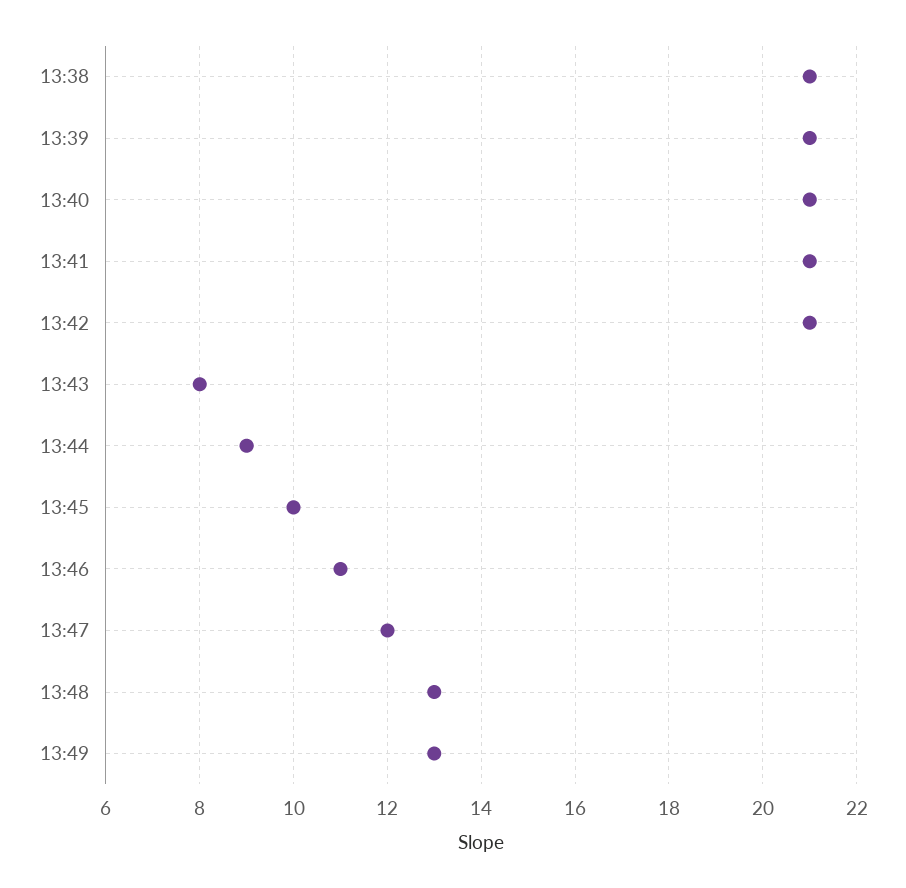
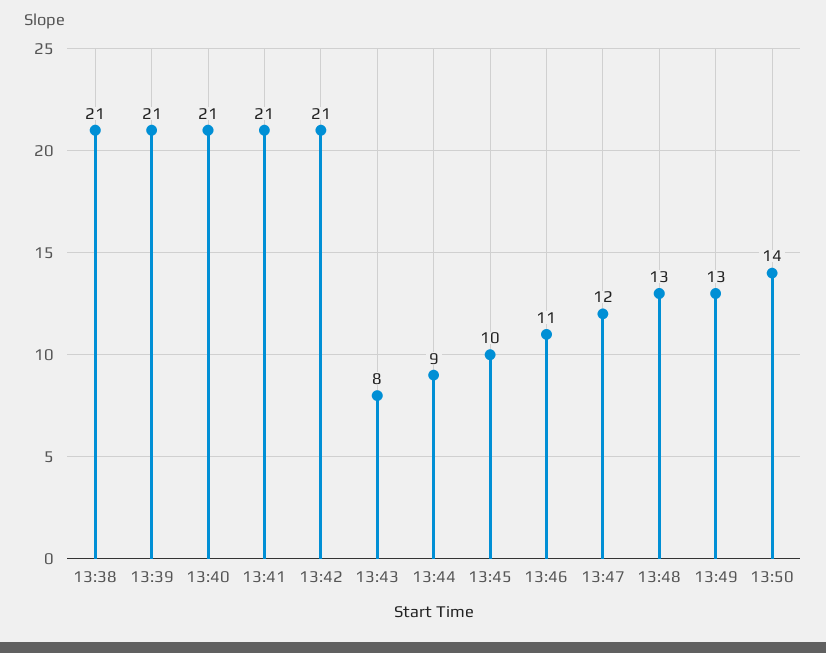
13:50: none -> 14

